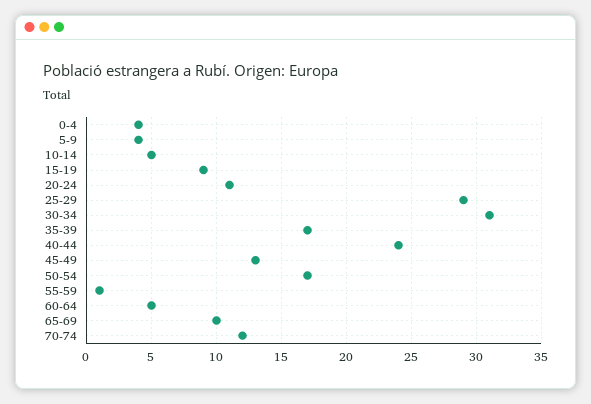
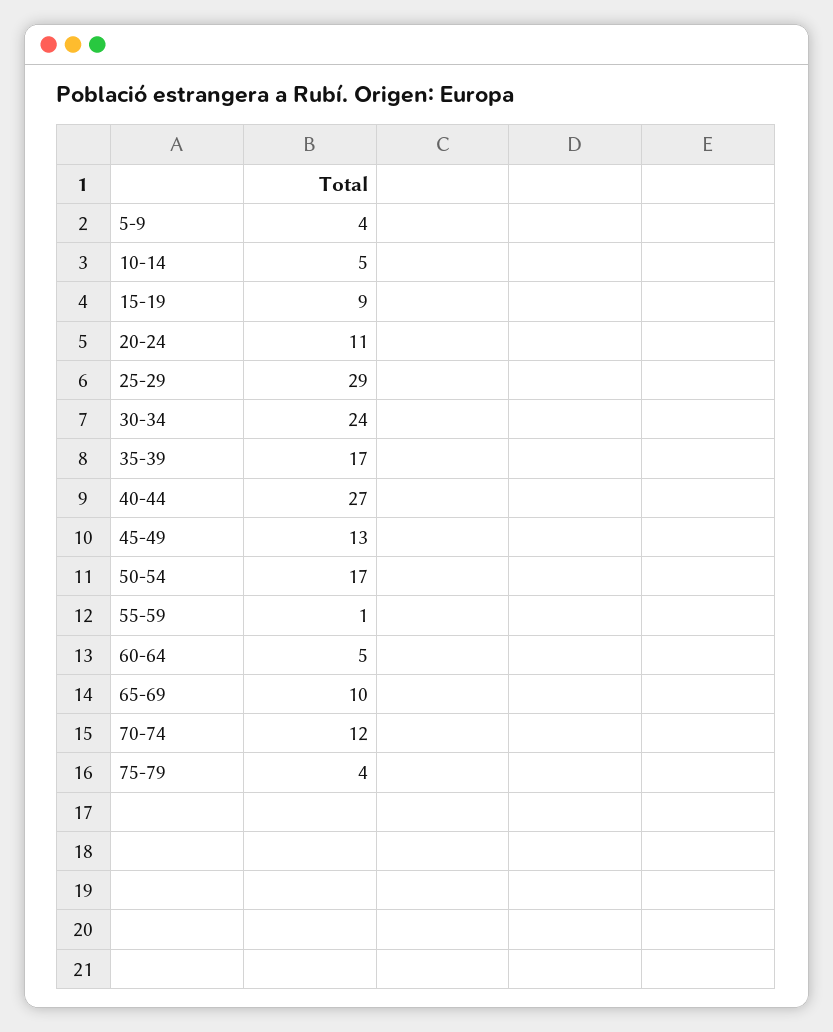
0-4: 4 -> none
30-34: 31 -> 24
40-44: 24 -> 27
75-79: none -> 4

